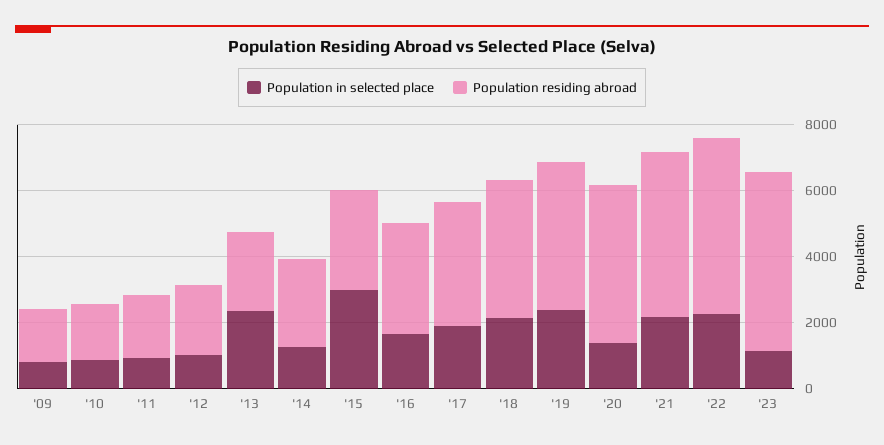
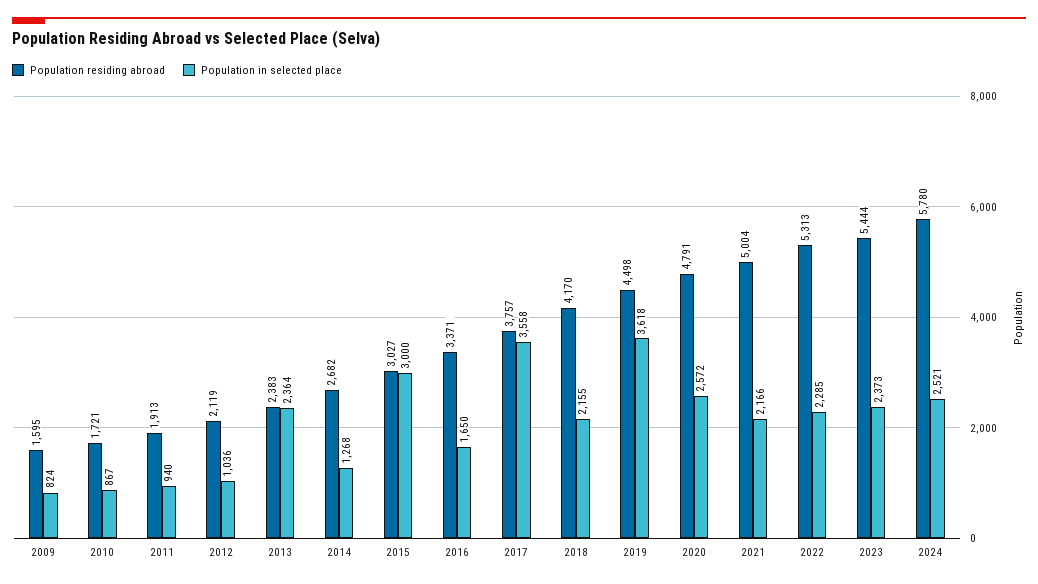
Population in selected place, '17: 2000 -> 3558
Population in selected place, '19: 2500 -> 3618
Population in selected place, '20: 1500 -> 2572
Population in selected place, '23: 1000 -> 2373
Population residing abroad, 2024: none -> 5780
Population in selected place, 2024: none -> 2521

